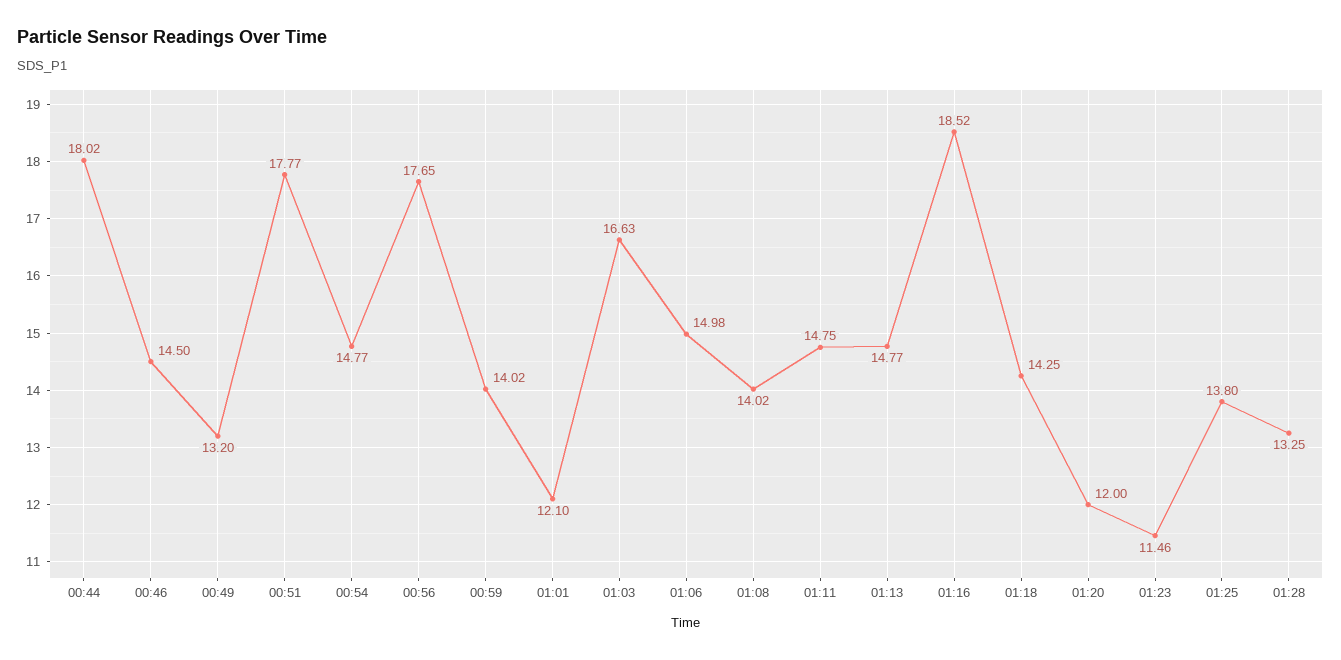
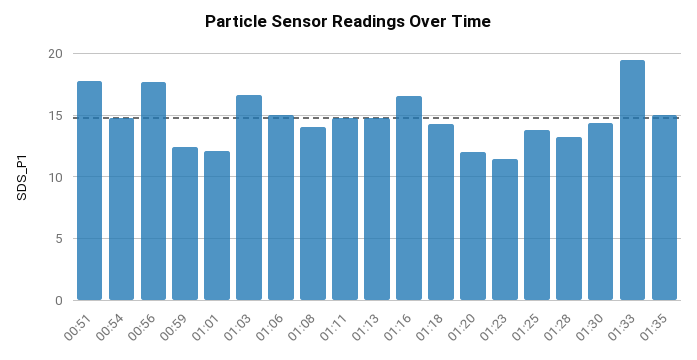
00:44: 18.02 -> none
00:46: 14.5 -> none
00:49: 13.2 -> none
00:59: 14.02 -> 12.5
01:16: 18.52 -> 16.5
01:30: none -> 14.5
01:33: none -> 19.5
01:35: none -> 15

